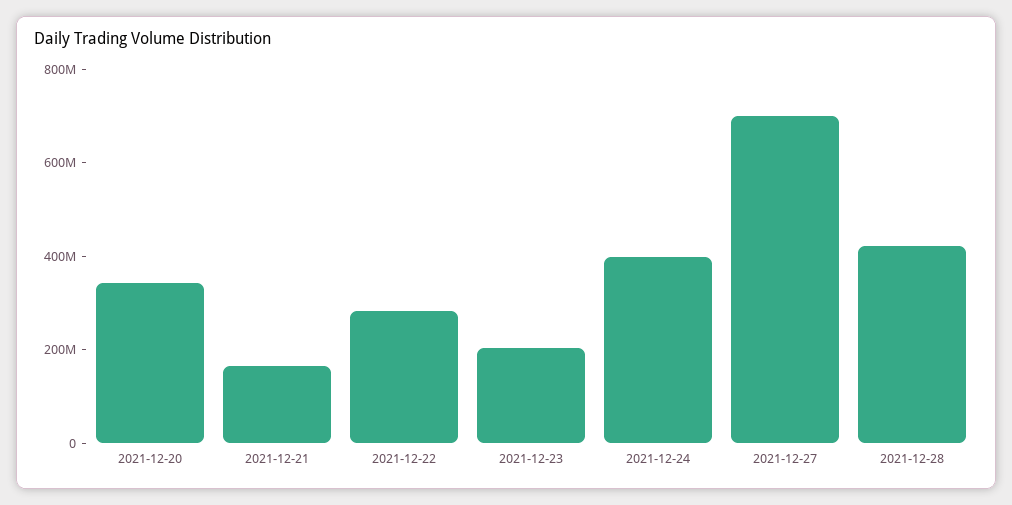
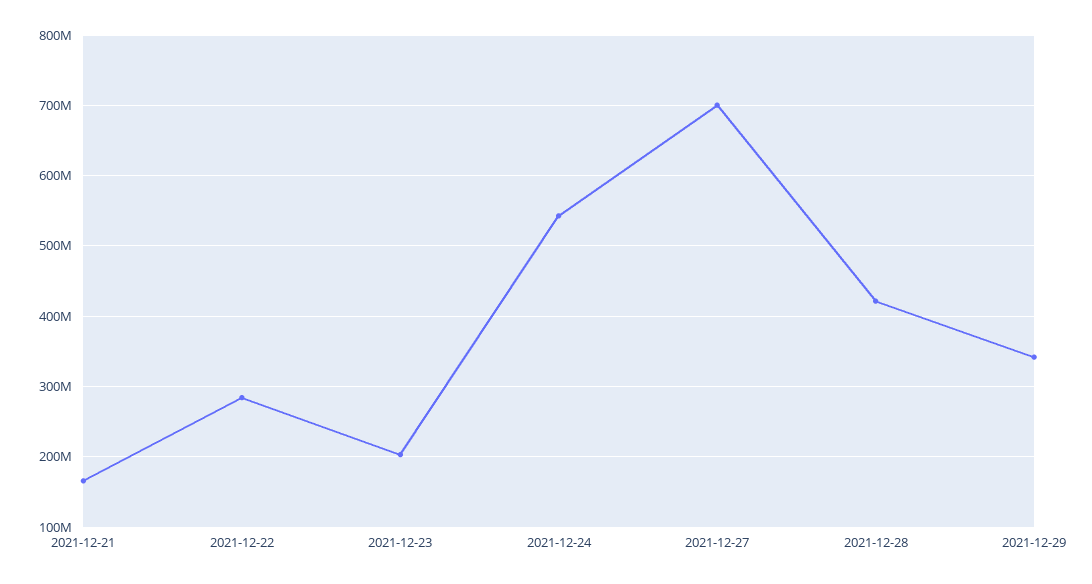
2021-12-20: 350000000 -> none
2021-12-24: 400000000 -> 540000000
2021-12-29: none -> 340000000

